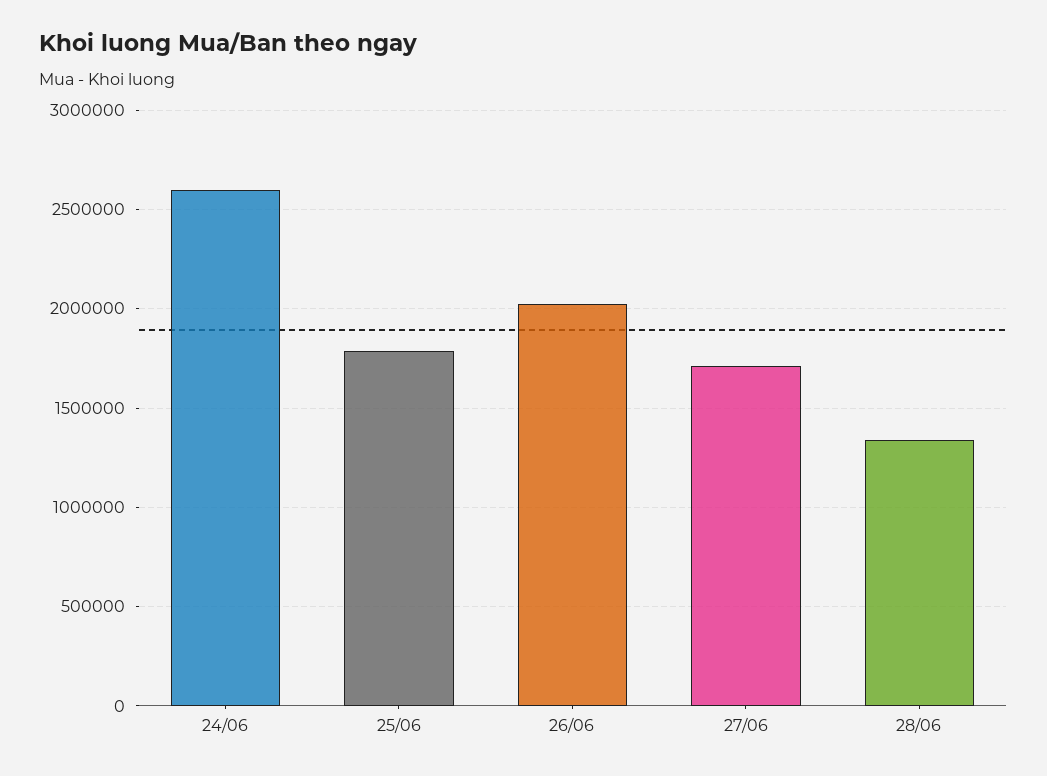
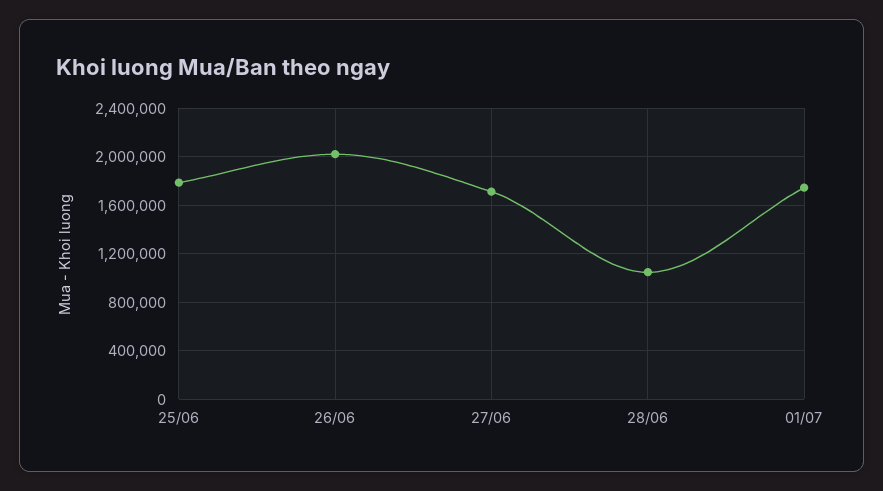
24/06: 2600000 -> none
28/06: 1350000 -> 1050000
01/07: none -> 1750000

